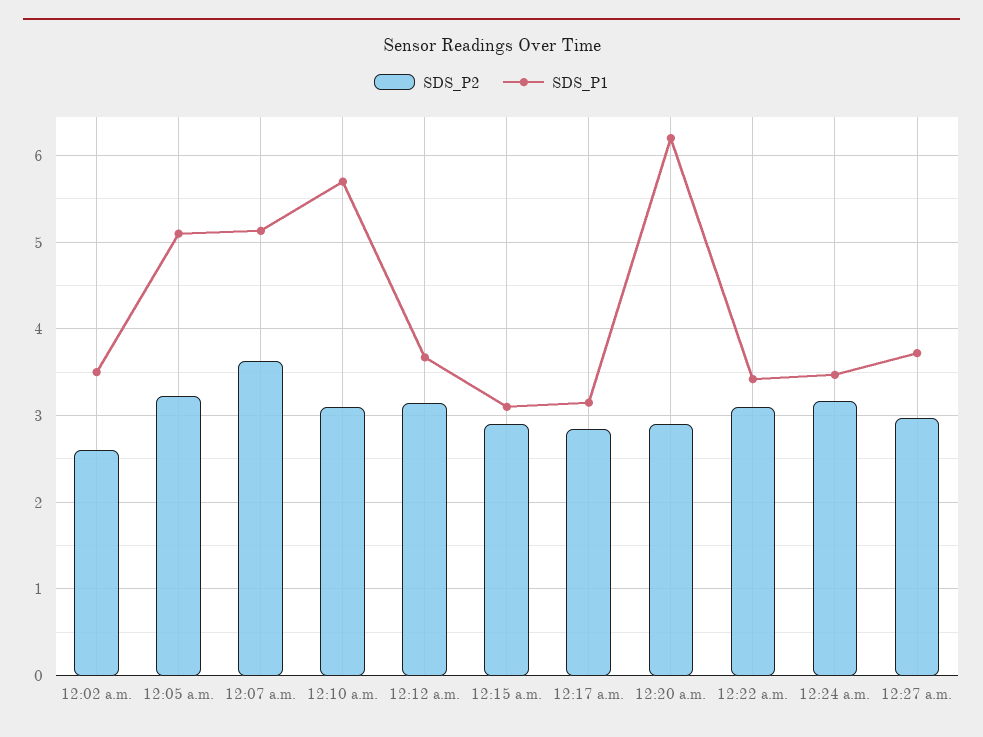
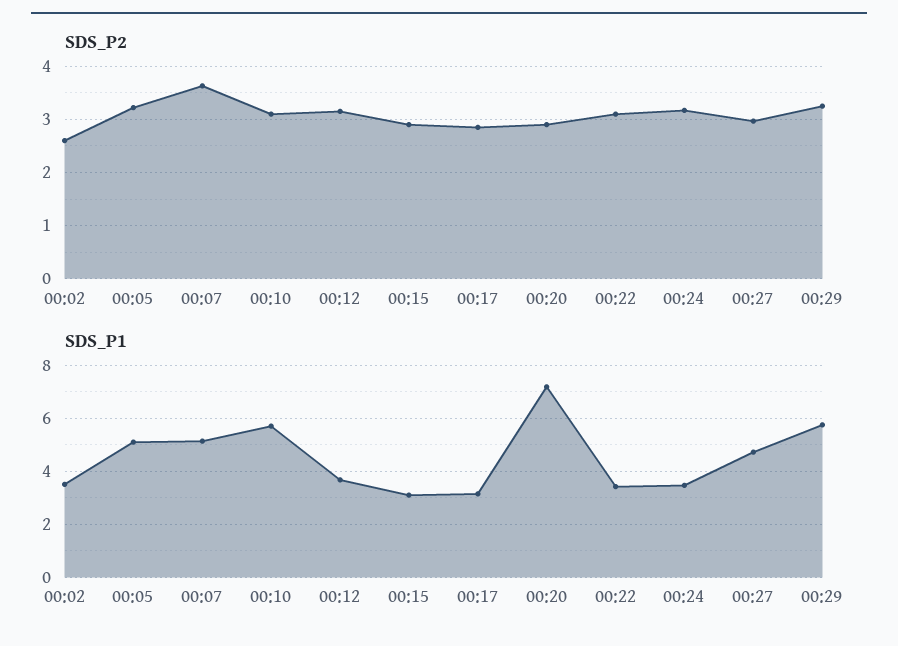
SDS_P1, 12:20 a.m.: 6.2 -> 7.25
SDS_P1, 12:27 a.m.: 3.7 -> 4.75
SDS_P2, 00:29: none -> 3.2
SDS_P1, 00:29: none -> 5.75

